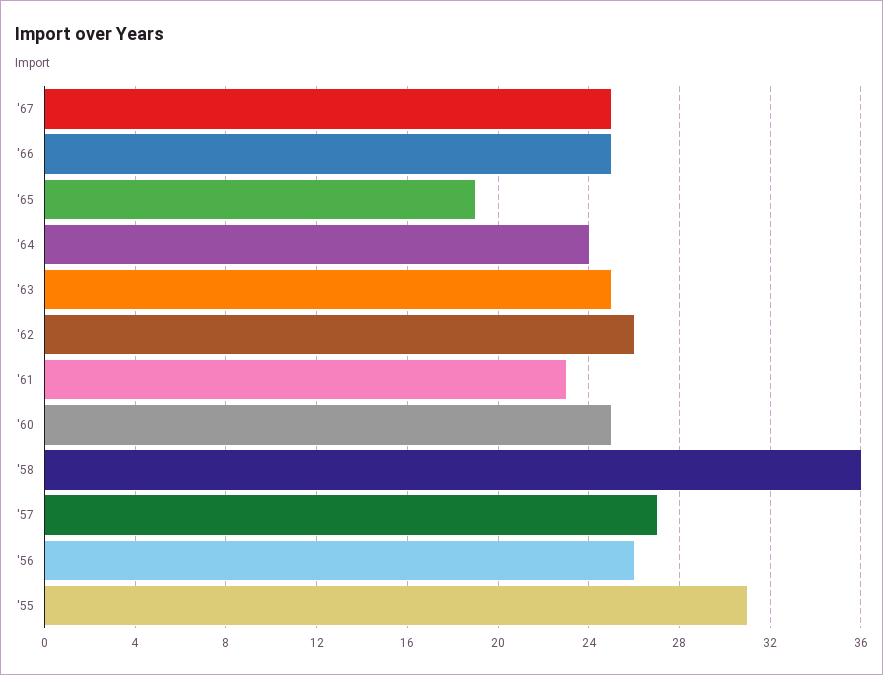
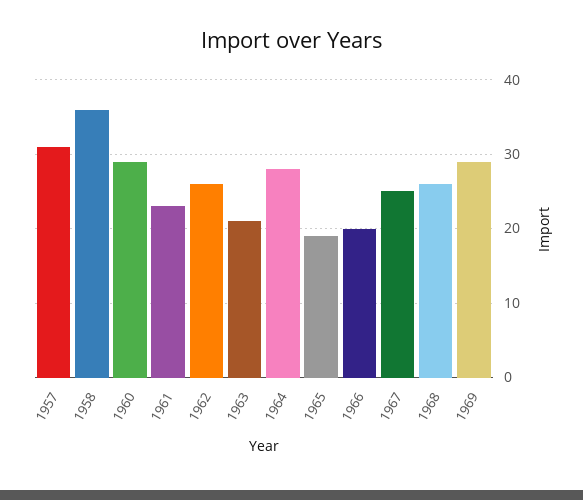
'66: 25 -> 20
'64: 24 -> 28
'63: 25 -> 21
'60: 25 -> 29
'57: 27 -> 31
'56: 26 -> none
'55: 31 -> none
1968: none -> 26
1969: none -> 29

